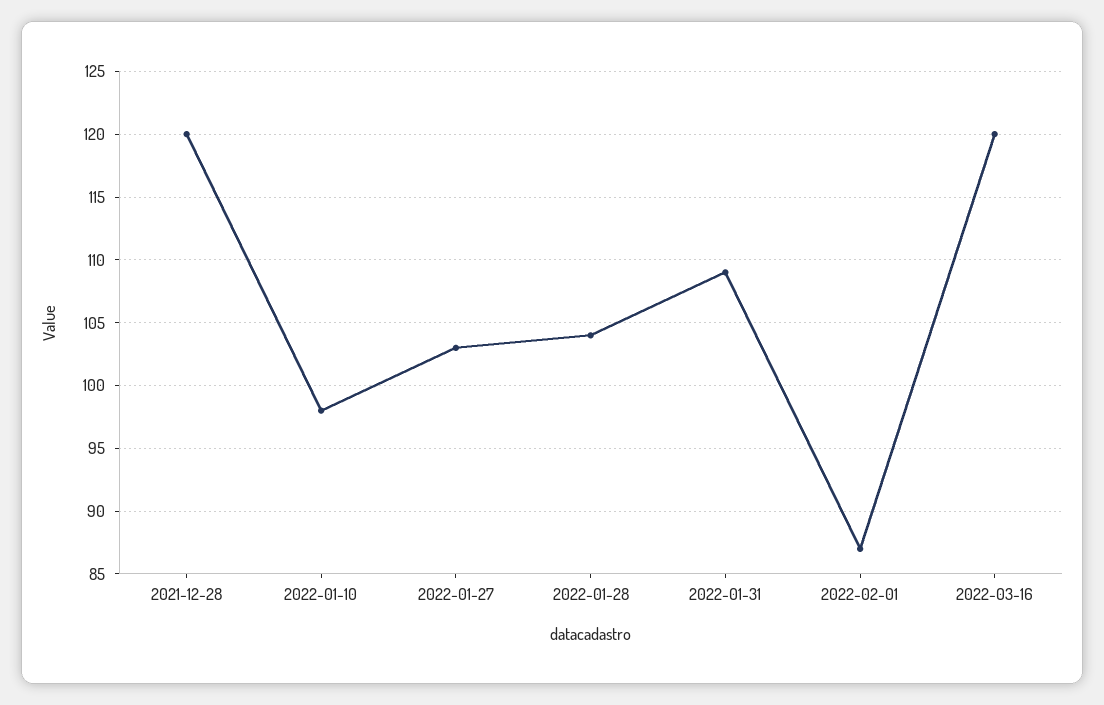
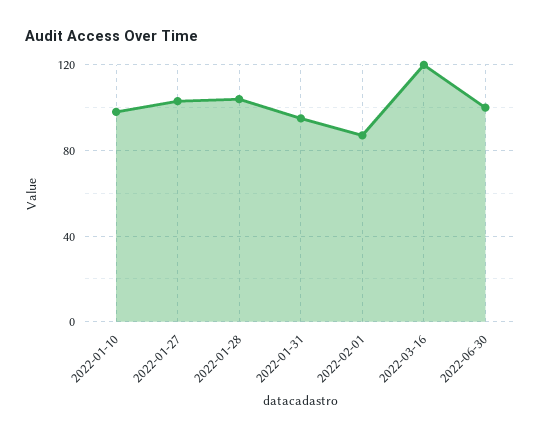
2021-12-28: 120 -> none
2022-01-31: 109 -> 95
2022-06-30: none -> 100

